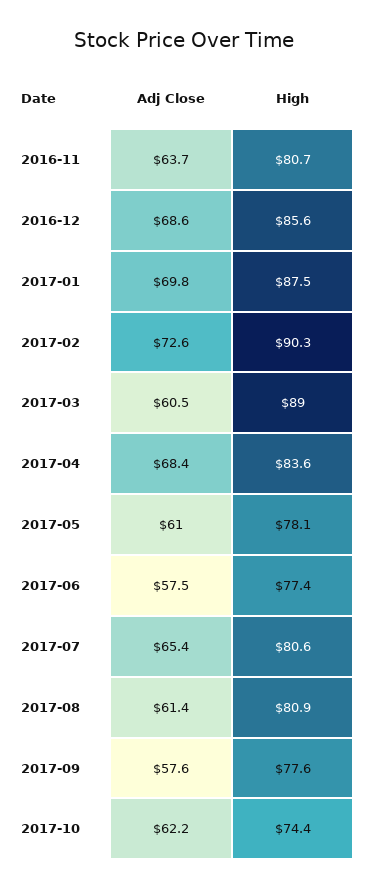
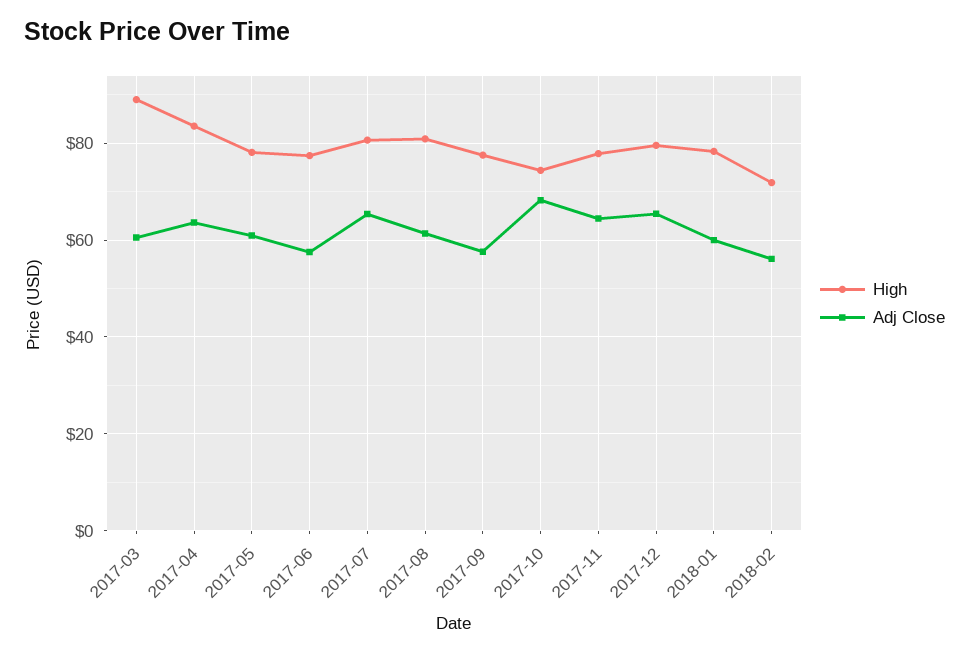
Adj Close, 2016-11: 63.7 -> none
High, 2016-11: 80.7 -> none
Adj Close, 2016-12: 68.6 -> none
High, 2016-12: 85.6 -> none
Adj Close, 2017-01: 69.8 -> none
High, 2017-01: 87.5 -> none
Adj Close, 2017-02: 72.6 -> none
High, 2017-02: 90.3 -> none
Adj Close, 2017-04: 68.4 -> 64
Adj Close, 2017-10: 62.2 -> 68
High, 2017-11: none -> 78
Adj Close, 2017-11: none -> 64
High, 2017-12: none -> 80
Adj Close, 2017-12: none -> 66
High, 2018-01: none -> 78
Adj Close, 2018-01: none -> 60
High, 2018-02: none -> 72
Adj Close, 2018-02: none -> 56

